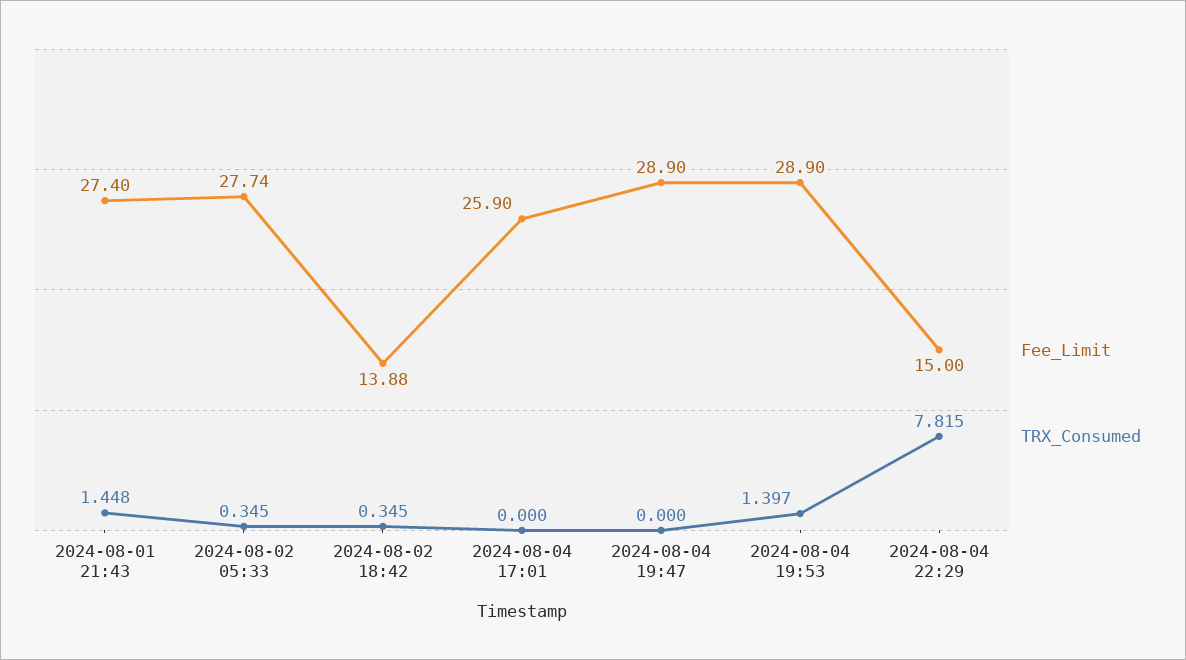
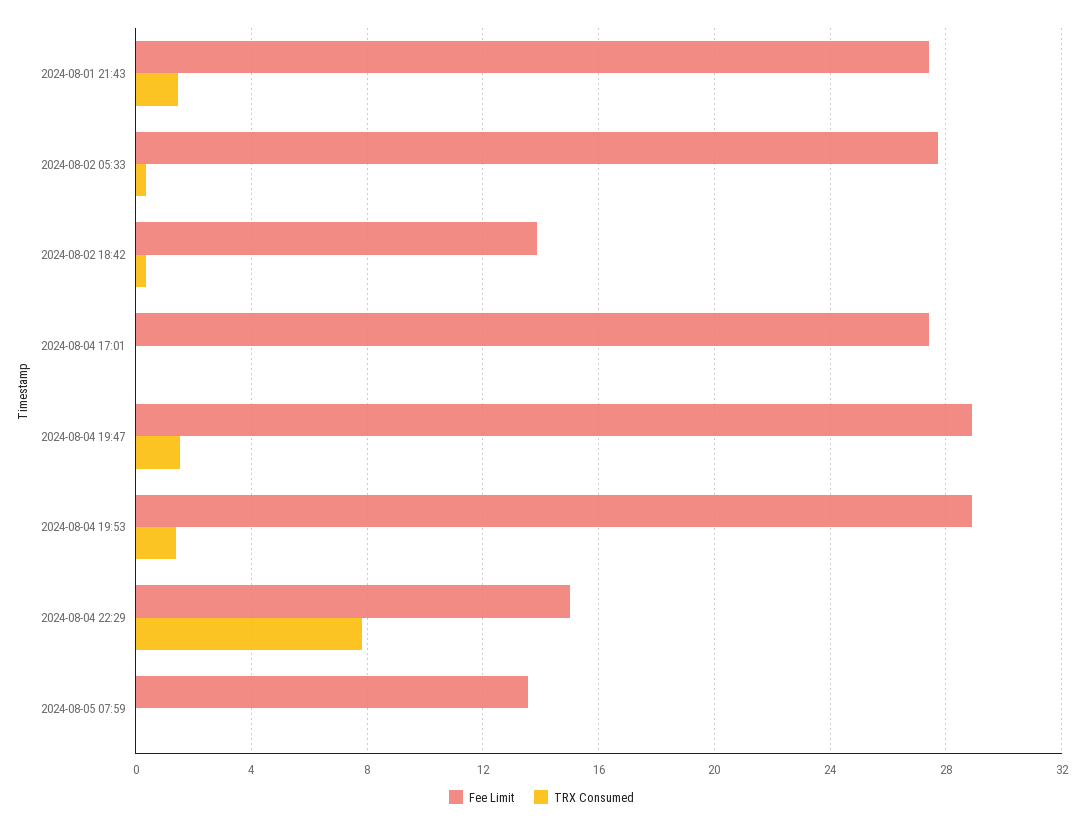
Fee_Limit, 2024-08-04 17:01: 25.9 -> 27.5
TRX_Consumed, 2024-08-04 19:47: 0 -> 1.5
Fee_Limit, 2024-08-05 07:59: none -> 13.5
TRX_Consumed, 2024-08-05 07:59: none -> 0

